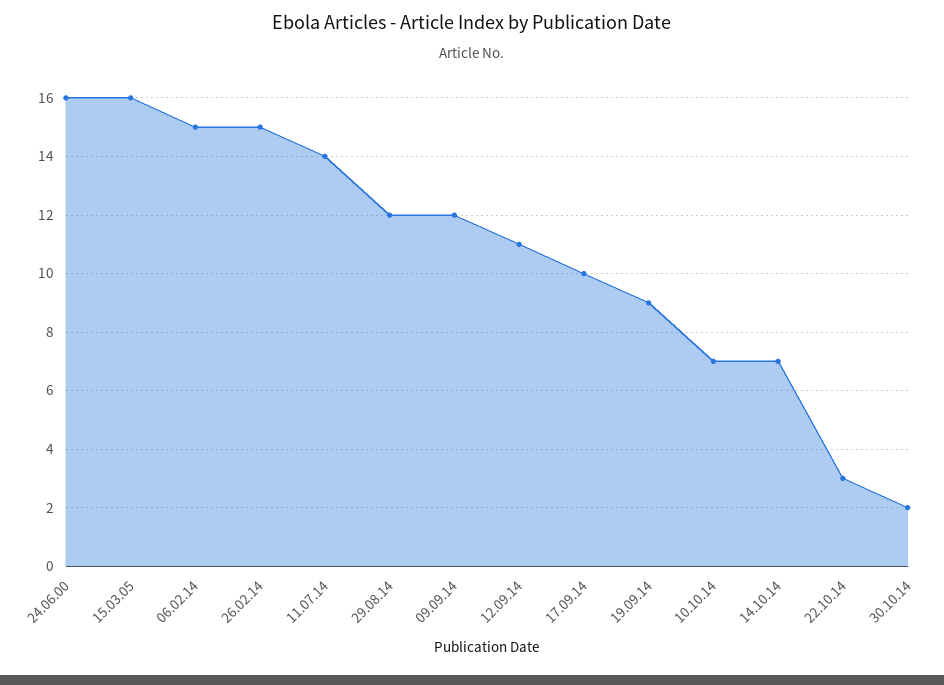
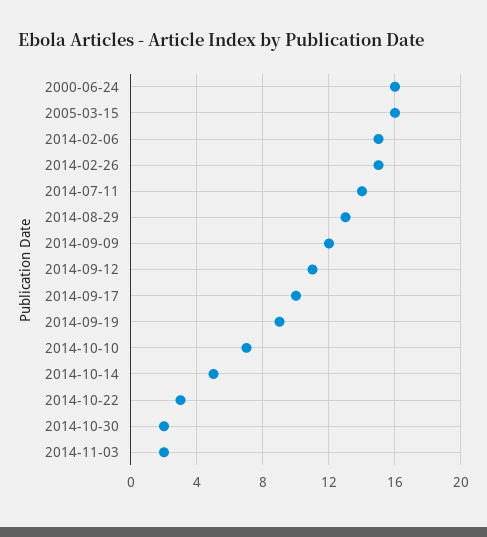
29.08.14: 12 -> 13
14.10.14: 7 -> 5
2014-11-03: none -> 2

